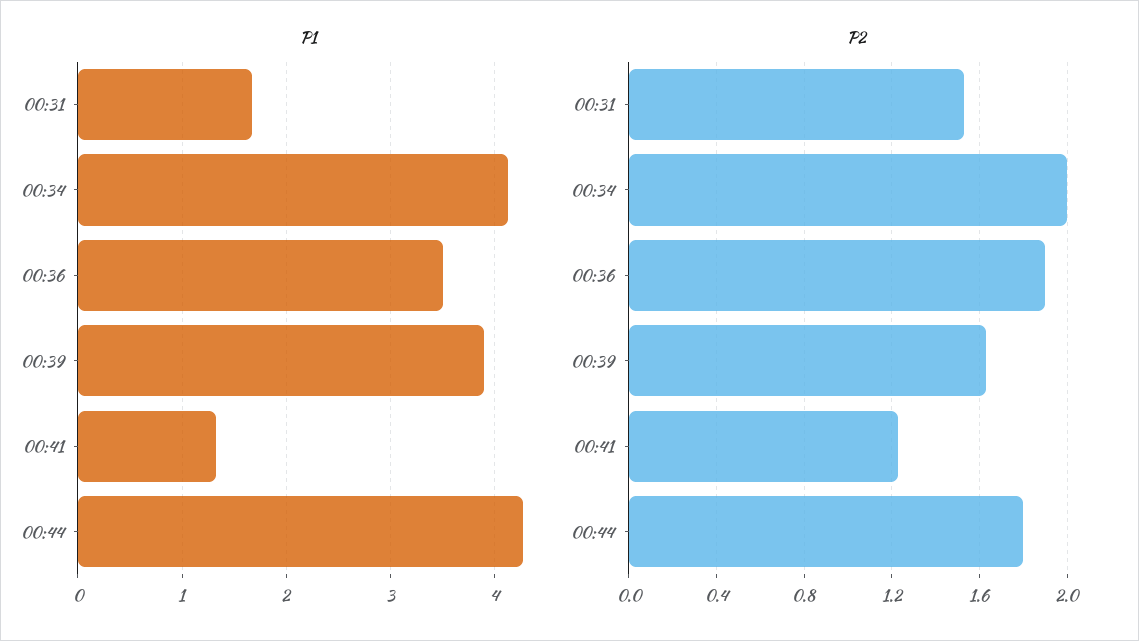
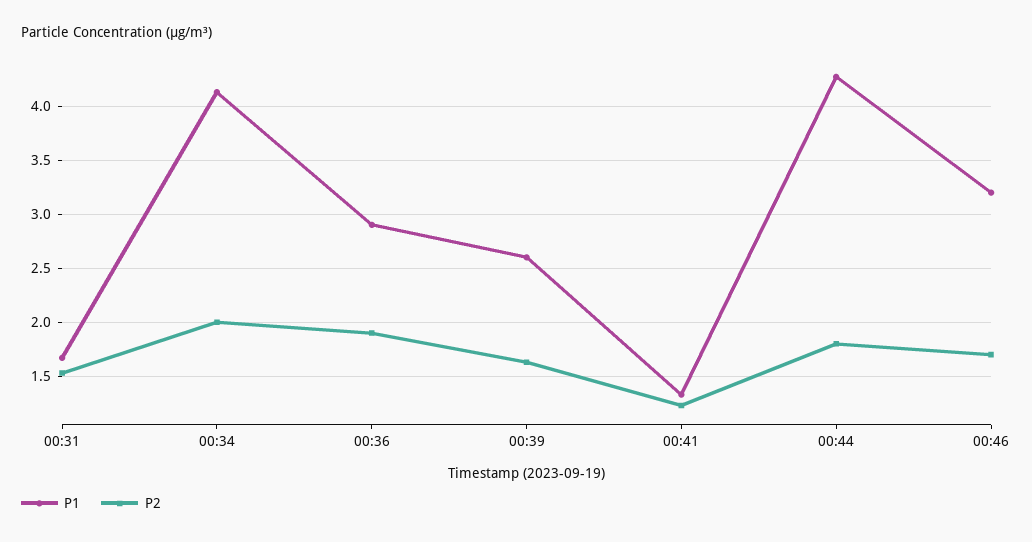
P1, 00:36: 3.5 -> 2.9
P1, 00:39: 3.9 -> 2.6
P1, 00:46: none -> 3.2
P2, 00:46: none -> 1.7

